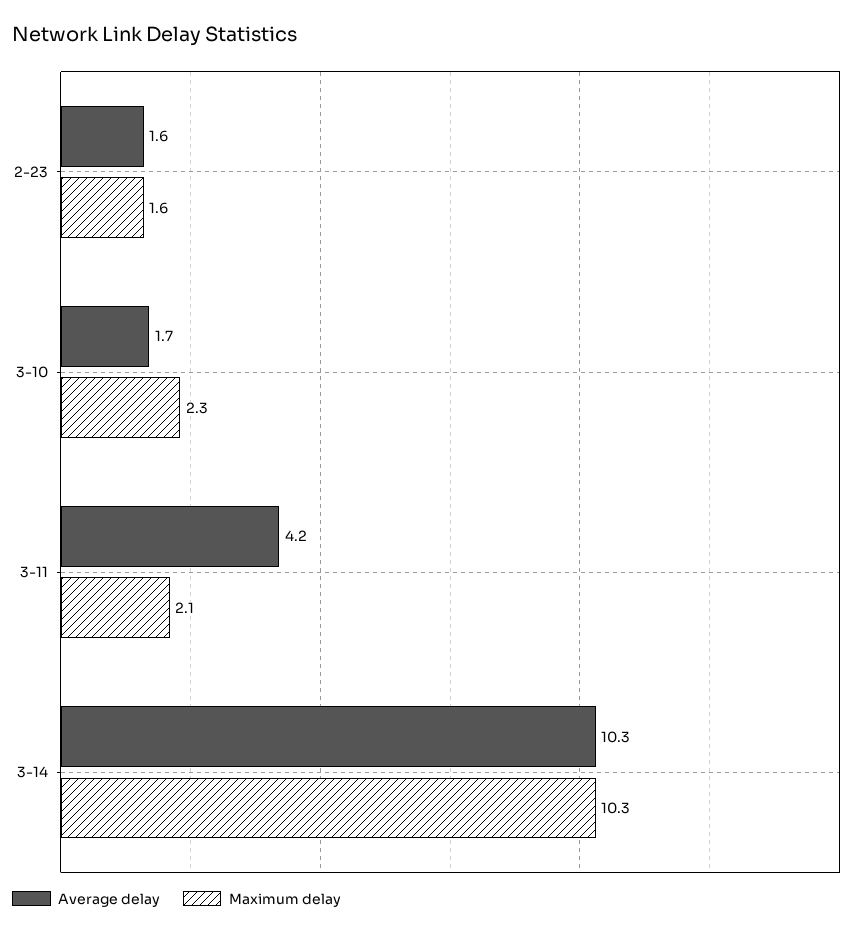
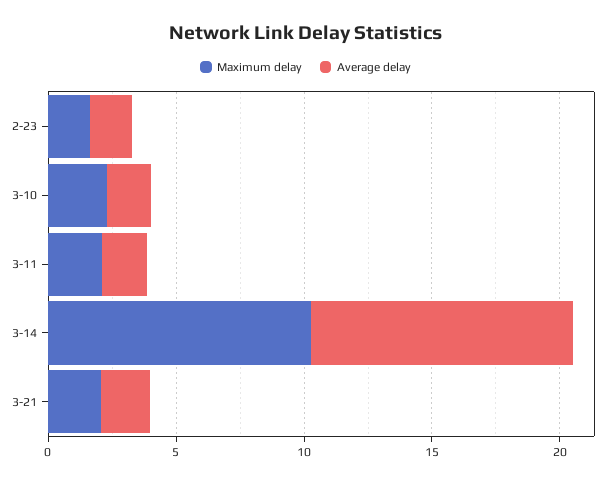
Average delay, 3-11: 4.2 -> 2
Maximum delay, 3-21: none -> 2
Average delay, 3-21: none -> 2

